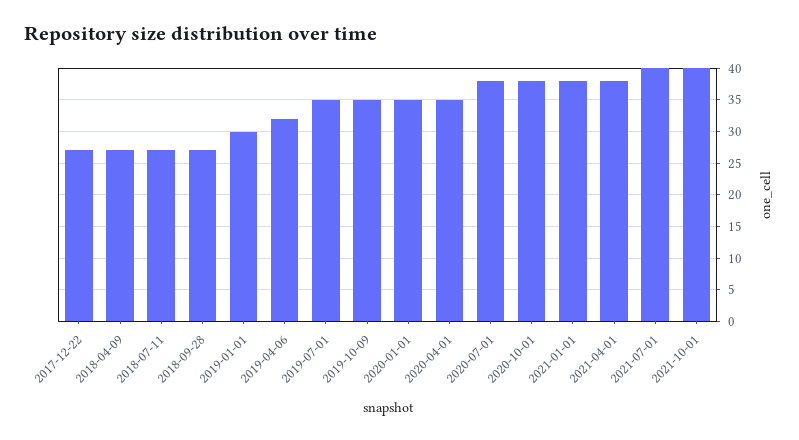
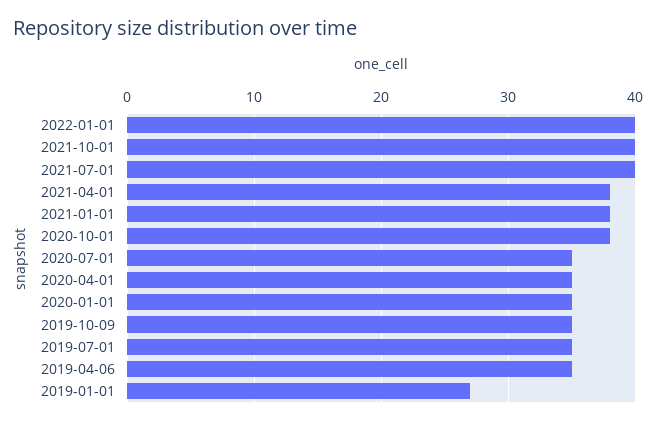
2017-12-22: 27 -> none
2018-04-09: 27 -> none
2018-07-11: 27 -> none
2018-09-28: 27 -> none
2019-01-01: 30 -> 27
2019-04-06: 32 -> 35
2020-07-01: 38 -> 35
2022-01-01: none -> 40

